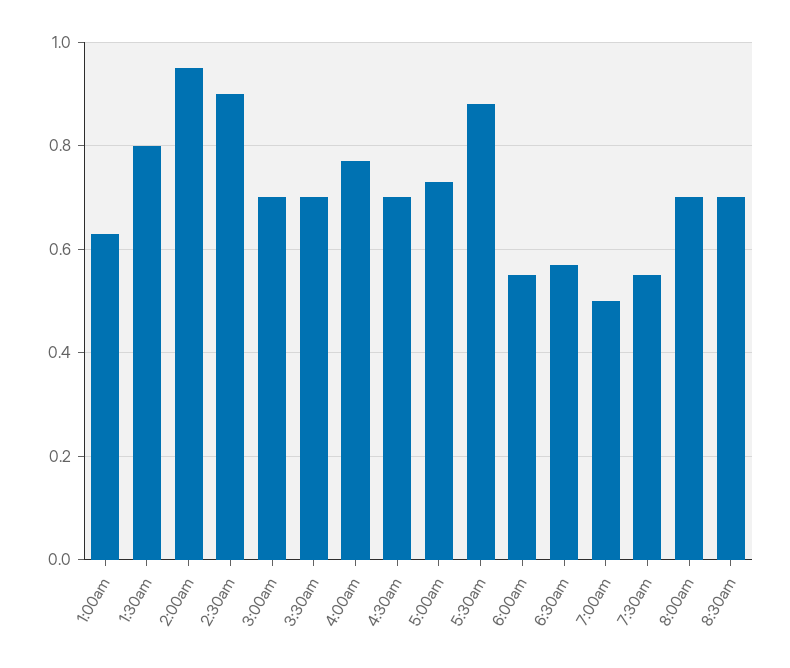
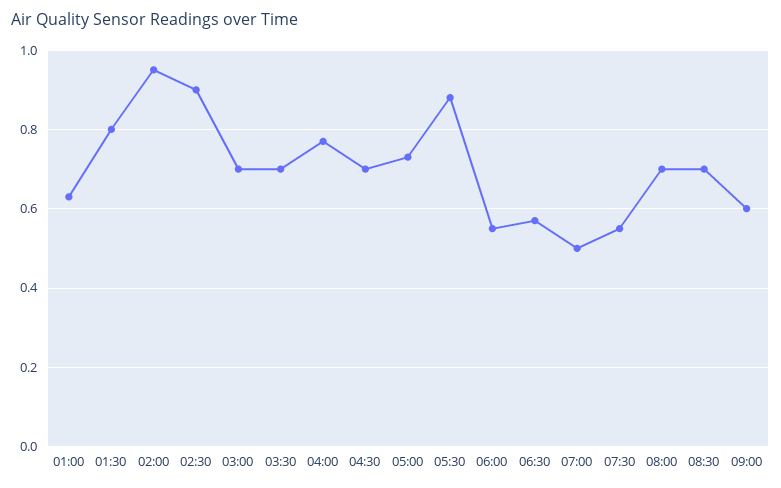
09:00: none -> 0.6

